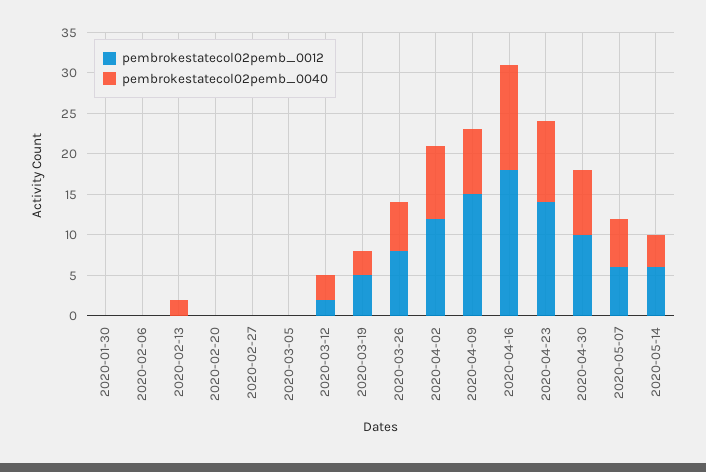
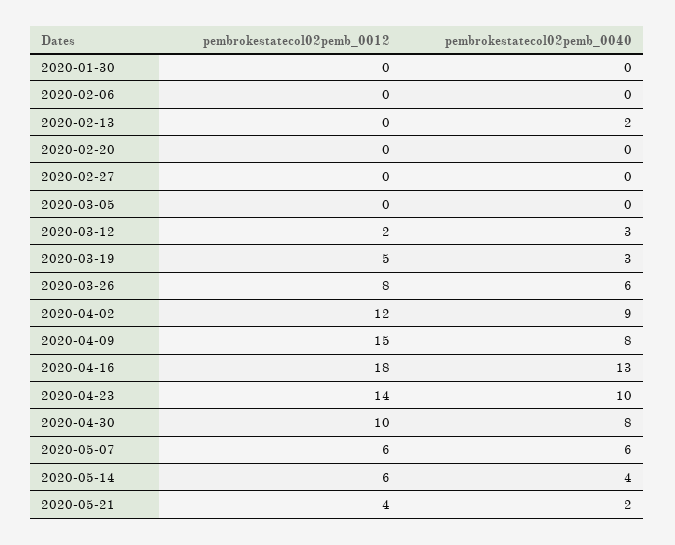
pembrokestatecol02pemb_0012, 2020-05-21: none -> 4
pembrokestatecol02pemb_0040, 2020-05-21: none -> 2

